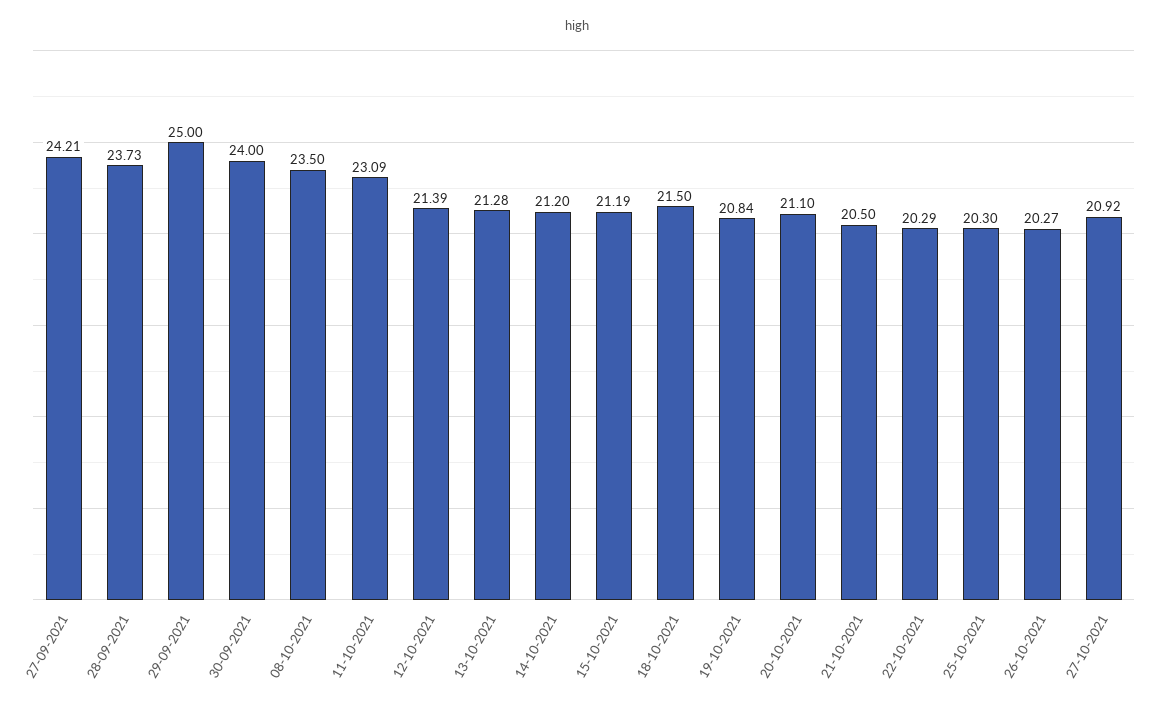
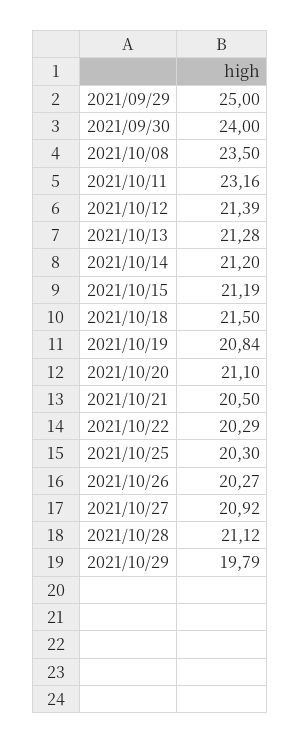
27-09-2021: 24.21 -> none
28-09-2021: 23.73 -> none
11-10-2021: 23.09 -> 23.16
2021/10/28: none -> 21.12
2021/10/29: none -> 19.79

